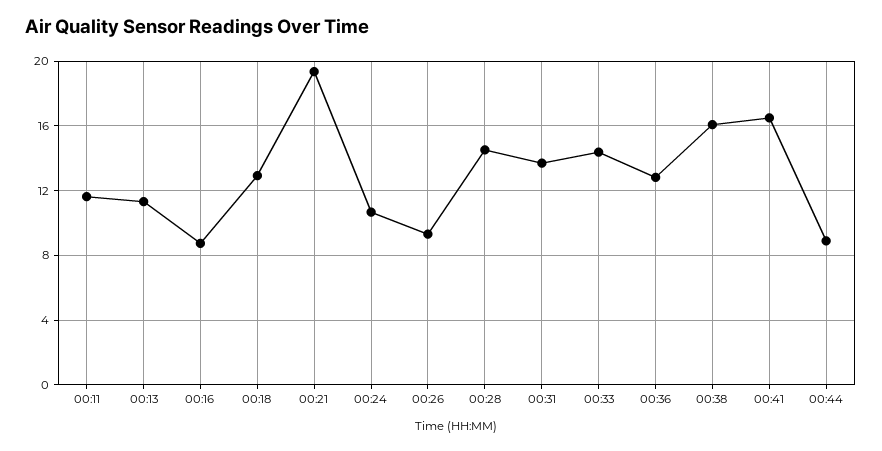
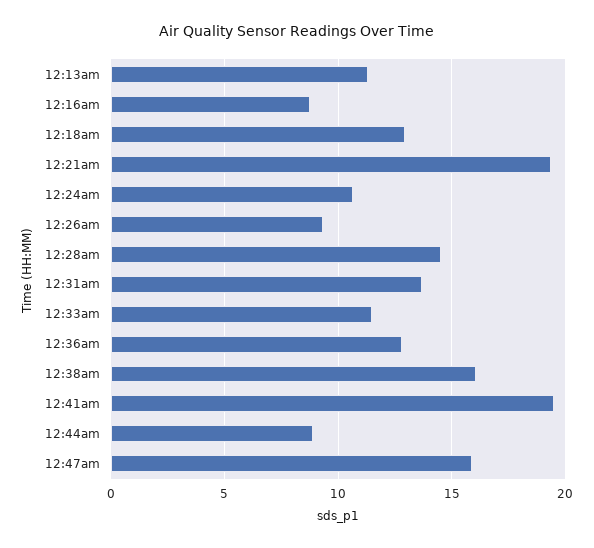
00:11: 11.5 -> none
00:33: 14.5 -> 11.5
00:41: 16.5 -> 19.5
12:47am: none -> 16

